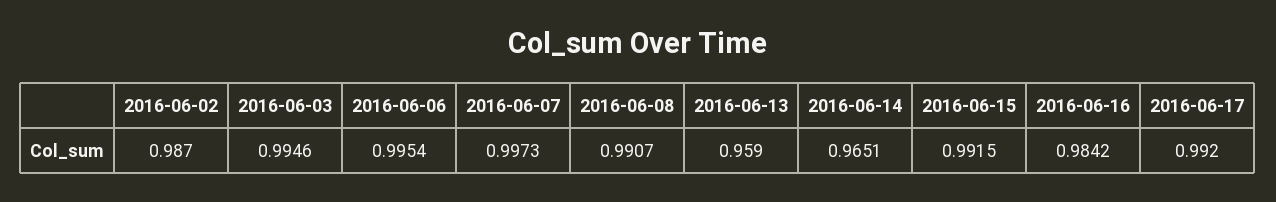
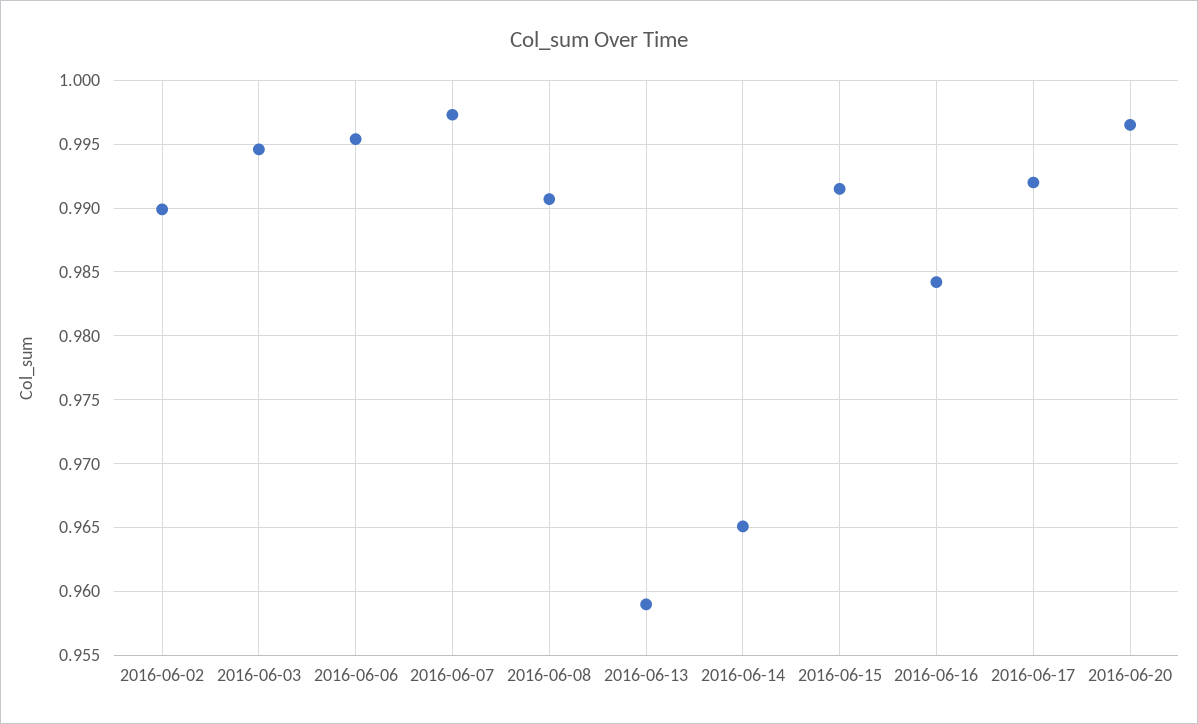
2016-06-02: 0.987 -> 0.99
2016-06-20: none -> 0.9965

